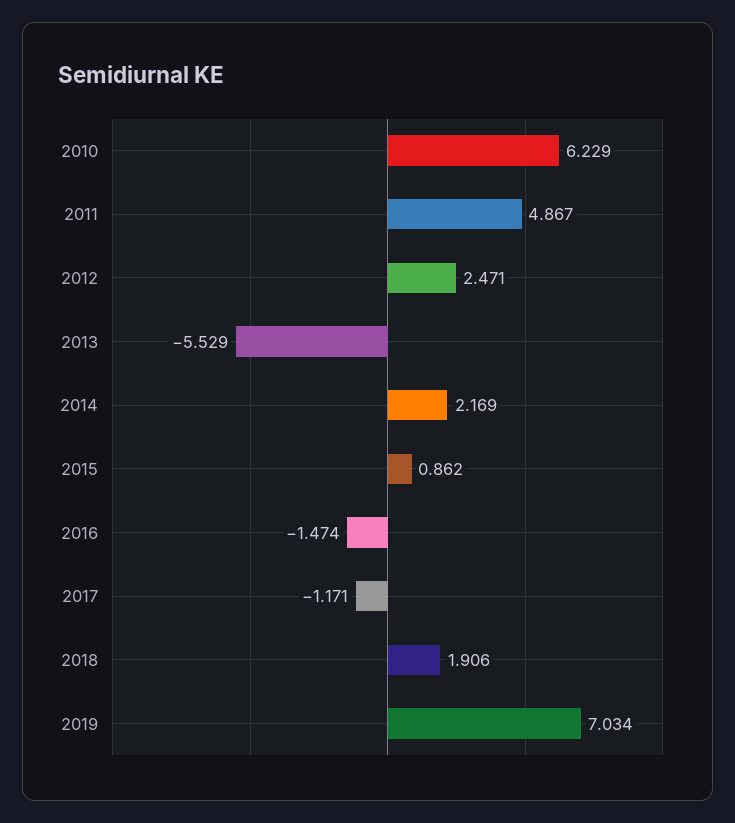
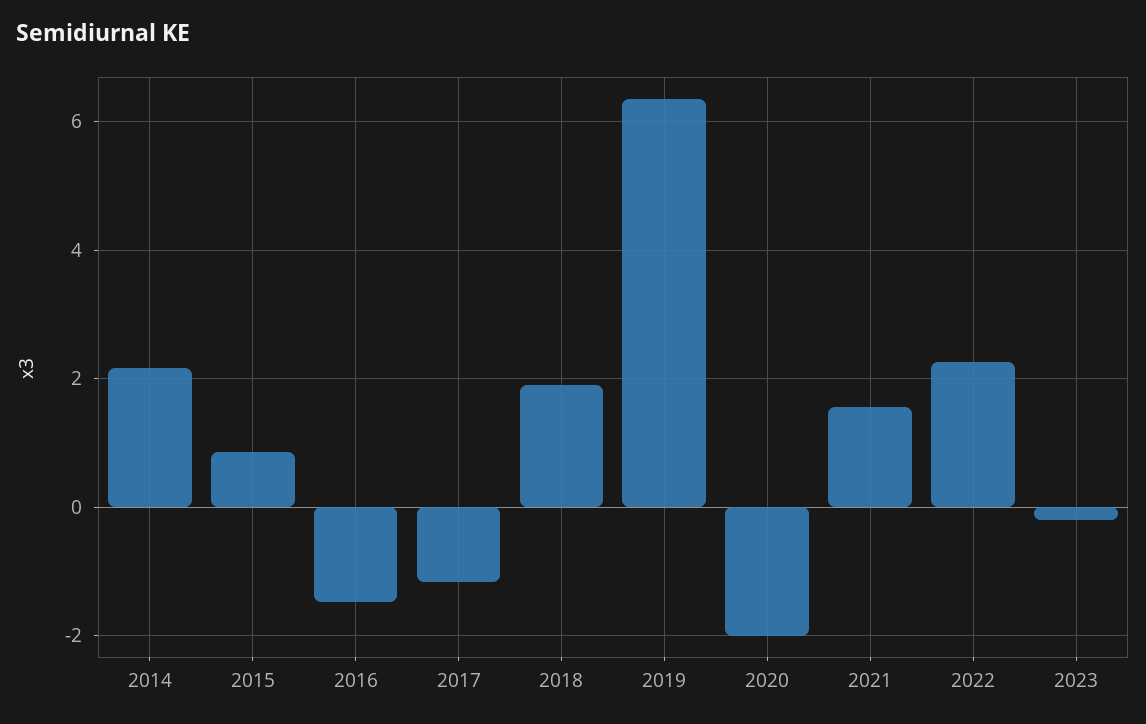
2010: 6.229 -> none
2011: 4.867 -> none
2012: 2.471 -> none
2013: -5.529 -> none
2019: 7.034 -> 6.4
2020: none -> -2
2021: none -> 1.6
2022: none -> 2.2
2023: none -> -0.2

